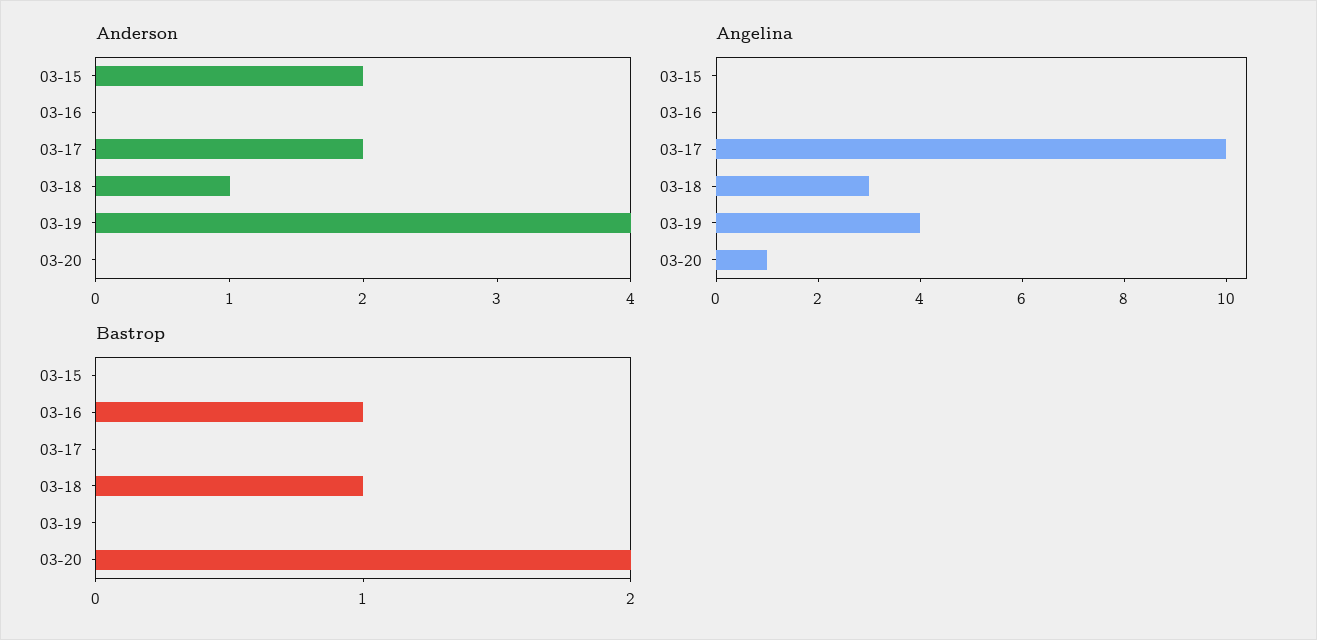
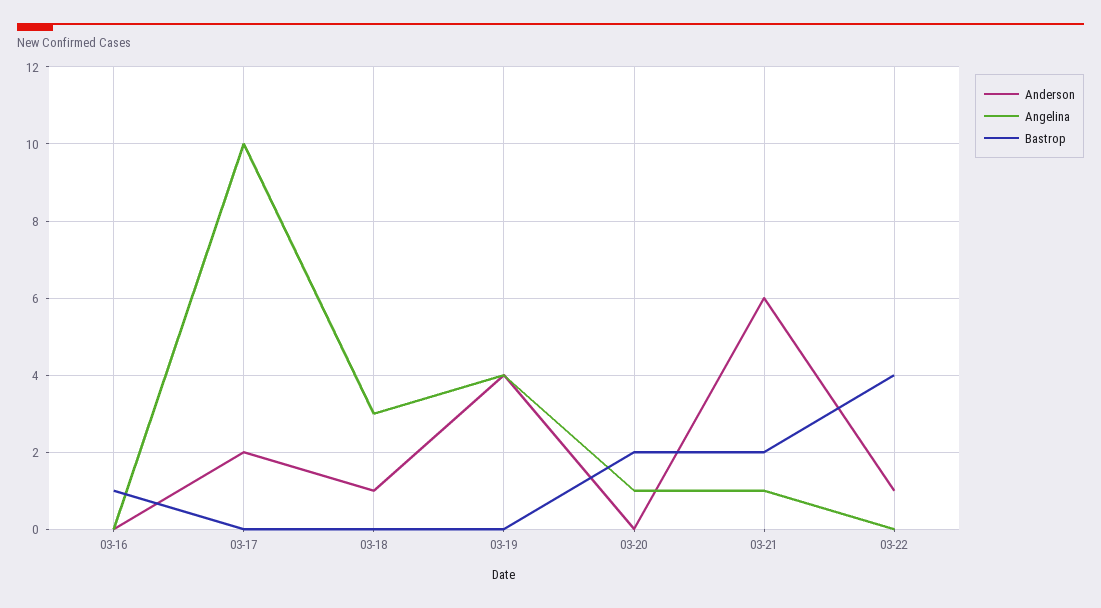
Anderson, 03-15: 2 -> none
Angelina, 03-15: 0 -> none
Bastrop, 03-15: 0 -> none
Bastrop, 03-18: 1 -> 0
Anderson, 03-21: none -> 6
Angelina, 03-21: none -> 1
Bastrop, 03-21: none -> 2
Anderson, 03-22: none -> 1
Angelina, 03-22: none -> 0
Bastrop, 03-22: none -> 4

